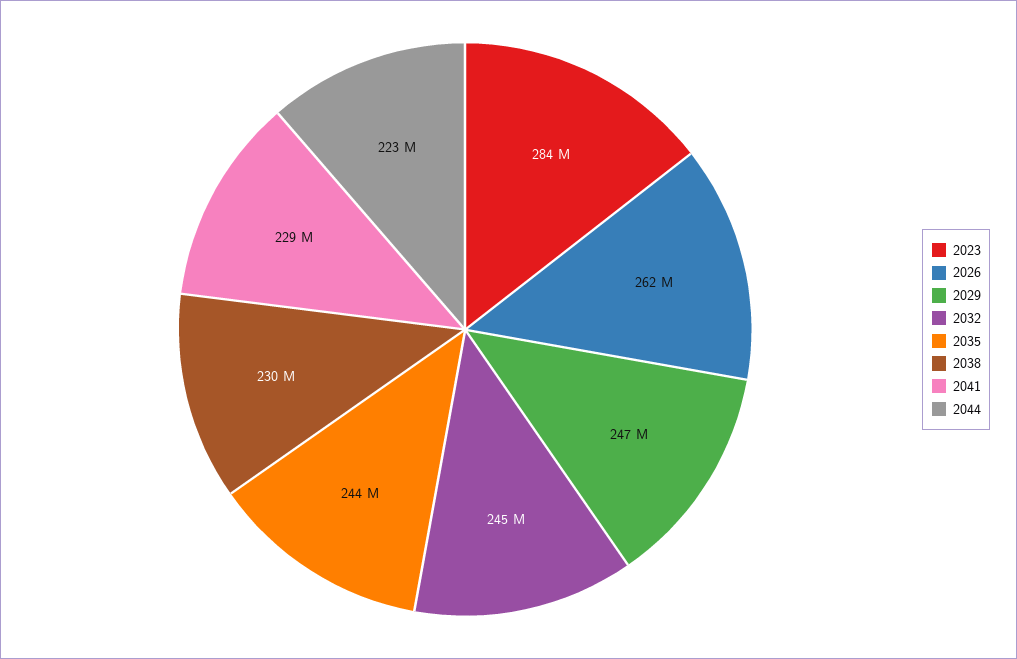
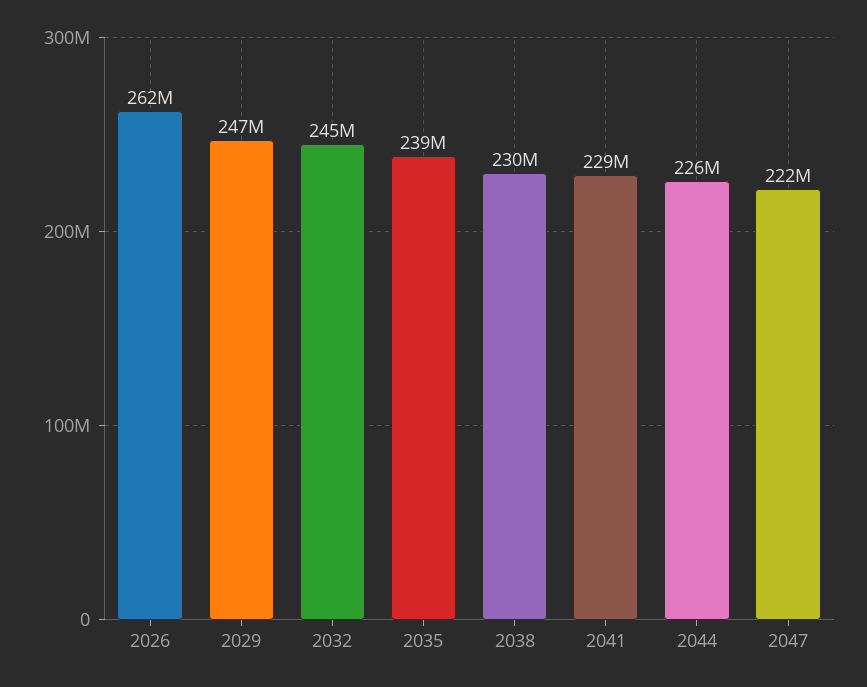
2023: 284000000 -> none
2035: 244000000 -> 239000000
2044: 223000000 -> 226000000
2047: none -> 222000000

